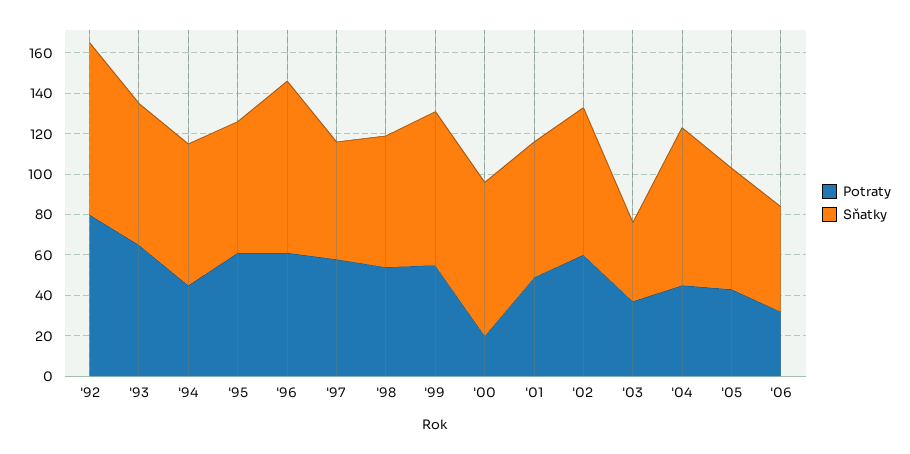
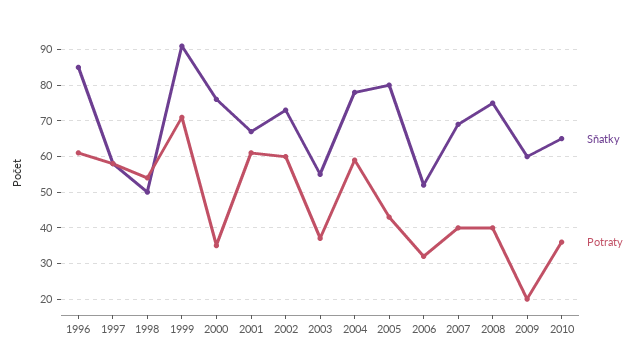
Potraty, '92: 80 -> none
Sňatky, '92: 85 -> none
Potraty, '93: 65 -> none
Sňatky, '93: 70 -> none
Potraty, '94: 45 -> none
Sňatky, '94: 70 -> none
Potraty, '95: 60 -> none
Sňatky, '95: 65 -> none
Sňatky, '98: 65 -> 50
Potraty, '99: 55 -> 70
Sňatky, '99: 75 -> 90
Potraty, '00: 20 -> 35
Potraty, '01: 50 -> 60
Sňatky, '03: 40 -> 55
Potraty, '04: 45 -> 60
Sňatky, '05: 60 -> 80
Sňatky, 2007: none -> 70
Potraty, 2007: none -> 40
Sňatky, 2008: none -> 75
Potraty, 2008: none -> 40
Sňatky, 2009: none -> 60
Potraty, 2009: none -> 20
Sňatky, 2010: none -> 65
Potraty, 2010: none -> 35

